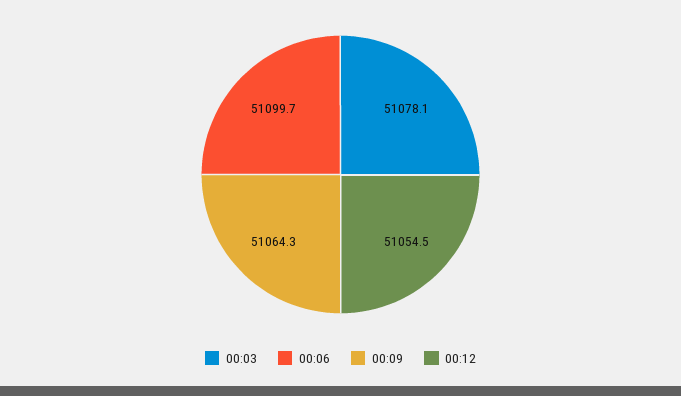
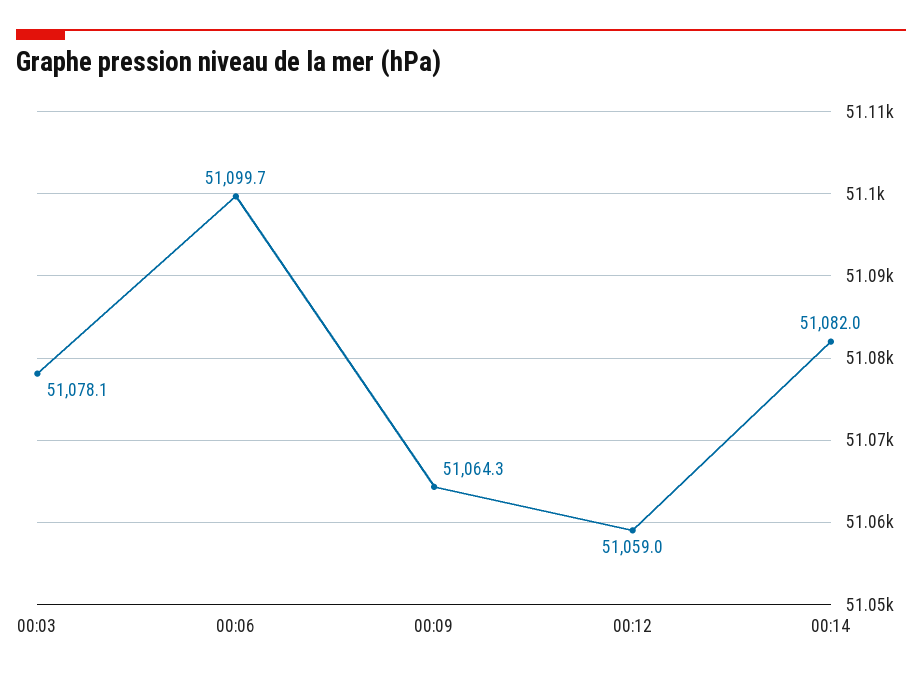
00:12: 51054.5 -> 51059
00:14: none -> 51082

